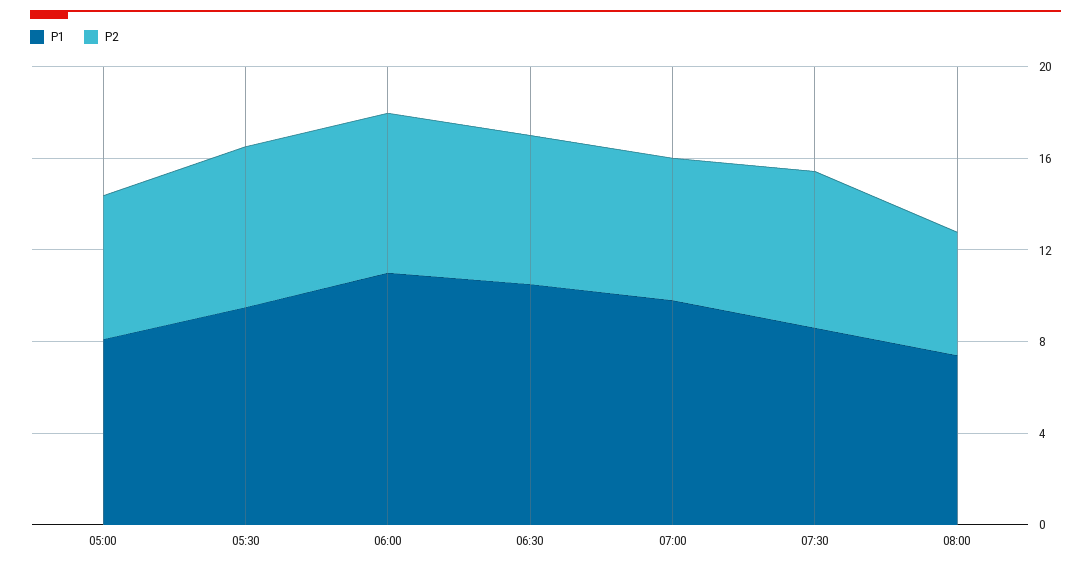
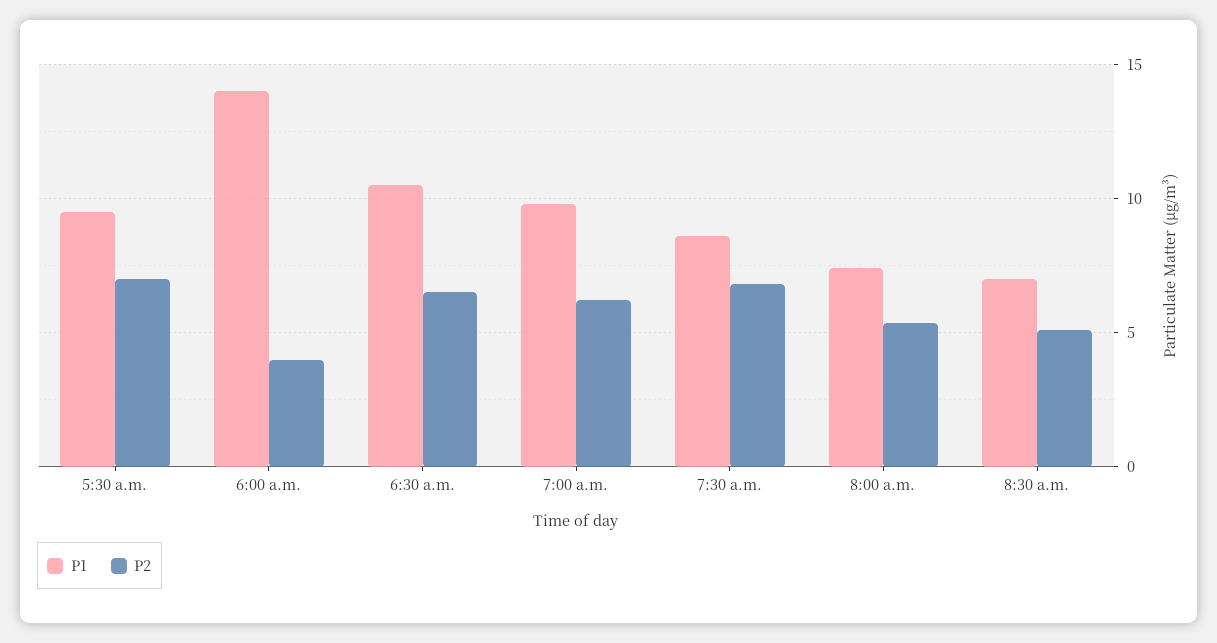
P1, 05:00: 8 -> none
P2, 05:00: 6 -> none
P1, 06:00: 11 -> 14
P2, 06:00: 7 -> 4
P1, 8:30 a.m.: none -> 7
P2, 8:30 a.m.: none -> 5

